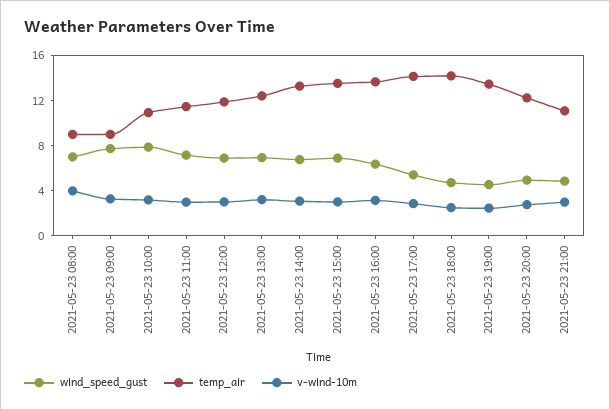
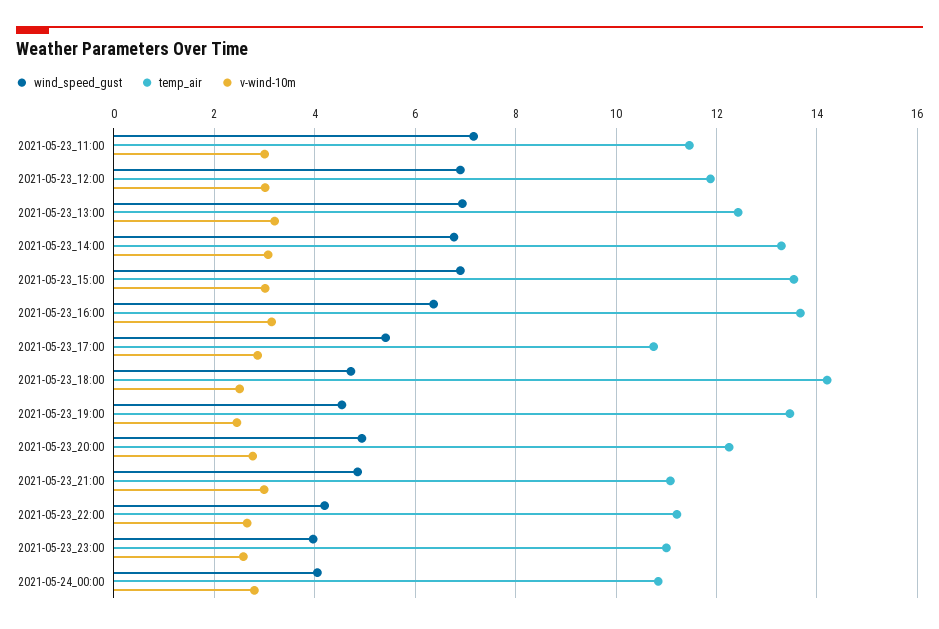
wind_speed_gust, 2021-05-23 08:00: 7 -> none
temp_air, 2021-05-23 08:00: 9 -> none
v-wind-10m, 2021-05-23 08:00: 4 -> none
wind_speed_gust, 2021-05-23 09:00: 8 -> none
temp_air, 2021-05-23 09:00: 9 -> none
v-wind-10m, 2021-05-23 09:00: 3 -> none
wind_speed_gust, 2021-05-23 10:00: 8 -> none
temp_air, 2021-05-23 10:00: 11 -> none
v-wind-10m, 2021-05-23 10:00: 3 -> none
temp_air, 2021-05-23 17:00: 14 -> 10.8
wind_speed_gust, 2021-05-23_22:00: none -> 4.2
temp_air, 2021-05-23_22:00: none -> 11.2
v-wind-10m, 2021-05-23_22:00: none -> 2.6
wind_speed_gust, 2021-05-23_23:00: none -> 4
temp_air, 2021-05-23_23:00: none -> 11
v-wind-10m, 2021-05-23_23:00: none -> 2.6
wind_speed_gust, 2021-05-24_00:00: none -> 4
temp_air, 2021-05-24_00:00: none -> 10.8
v-wind-10m, 2021-05-24_00:00: none -> 2.8

